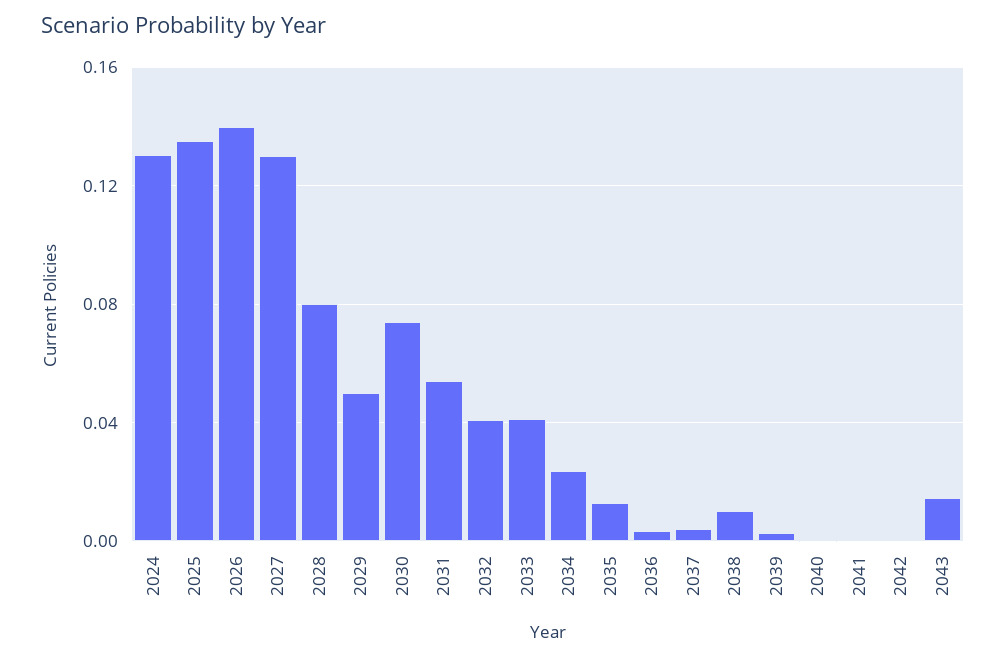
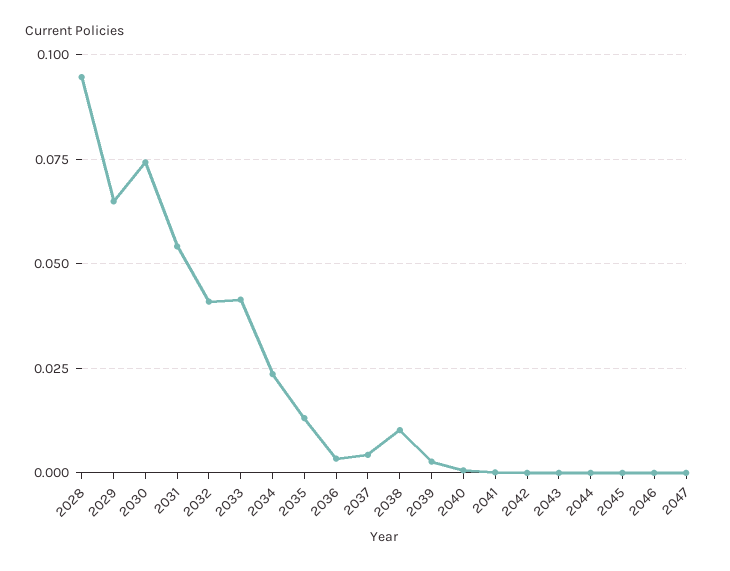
2024: 0.13 -> none
2025: 0.135 -> none
2026: 0.14 -> none
2027: 0.13 -> none
2028: 0.08 -> 0.095
2029: 0.05 -> 0.065
2043: 0.015 -> 0
2044: none -> 0
2045: none -> 0
2046: none -> 0
2047: none -> 0

